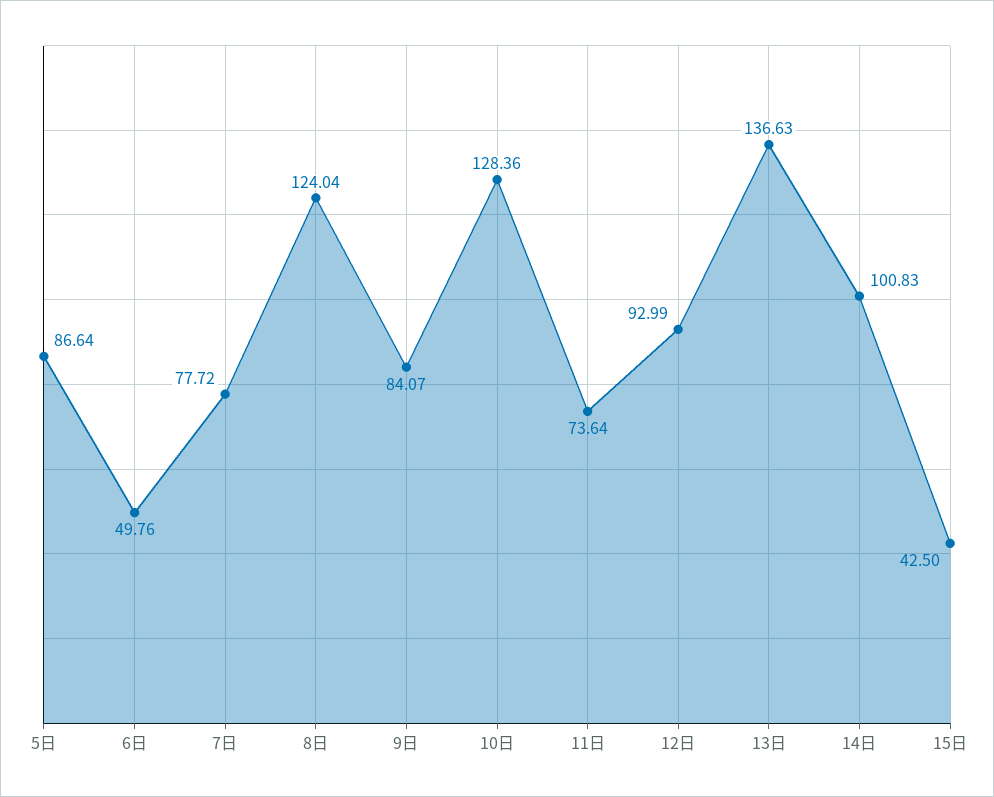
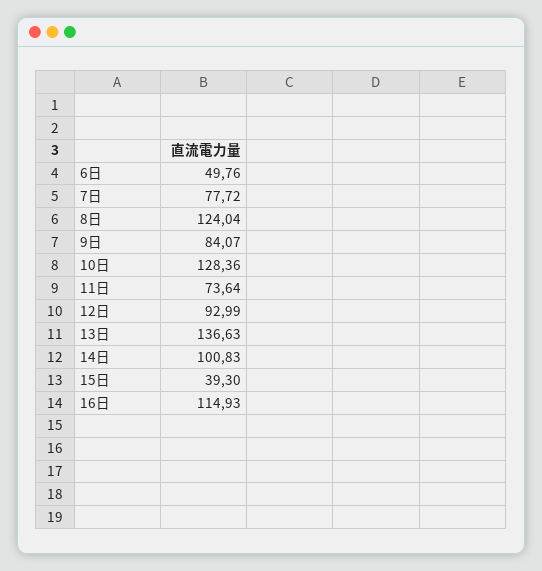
5日: 86.64 -> none
15日: 42.5 -> 39.3
16日: none -> 114.93

